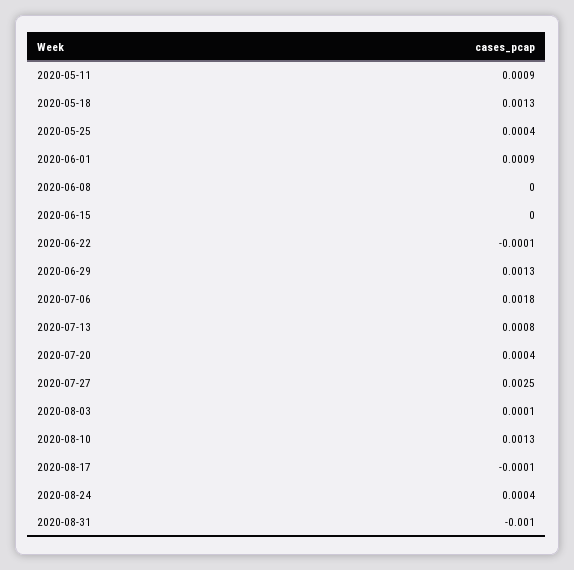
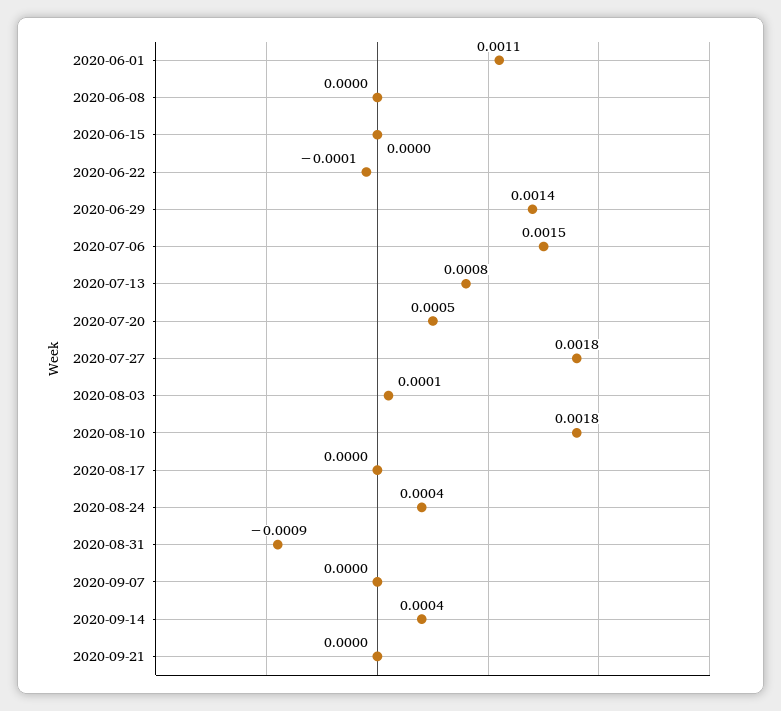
2020-05-11: 0.0009 -> none
2020-05-18: 0.0013 -> none
2020-05-25: 0.0004 -> none
2020-06-01: 0.0009 -> 0.0011
2020-06-29: 0.0013 -> 0.0014
2020-07-06: 0.0018 -> 0.0015
2020-07-20: 0.0004 -> 0.0005
2020-07-27: 0.0025 -> 0.0018
2020-08-10: 0.0013 -> 0.0018
2020-08-17: -0.0001 -> 0
2020-08-31: -0.001 -> -0.0009
2020-09-07: none -> 0
2020-09-14: none -> 0.0004
2020-09-21: none -> 0

